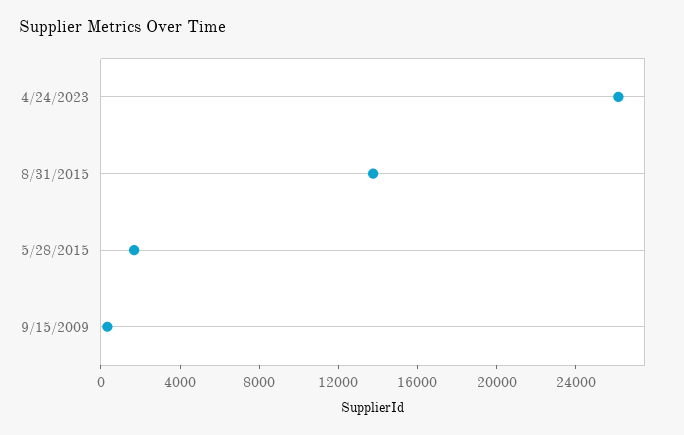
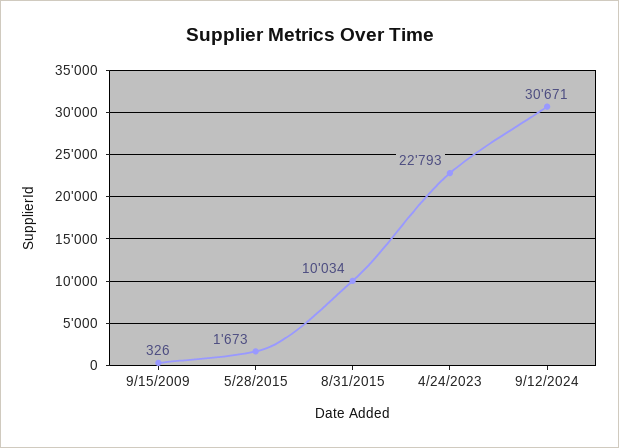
4/24/2023: 26000 -> 22793
8/31/2015: 14000 -> 10034
9/12/2024: none -> 30671

